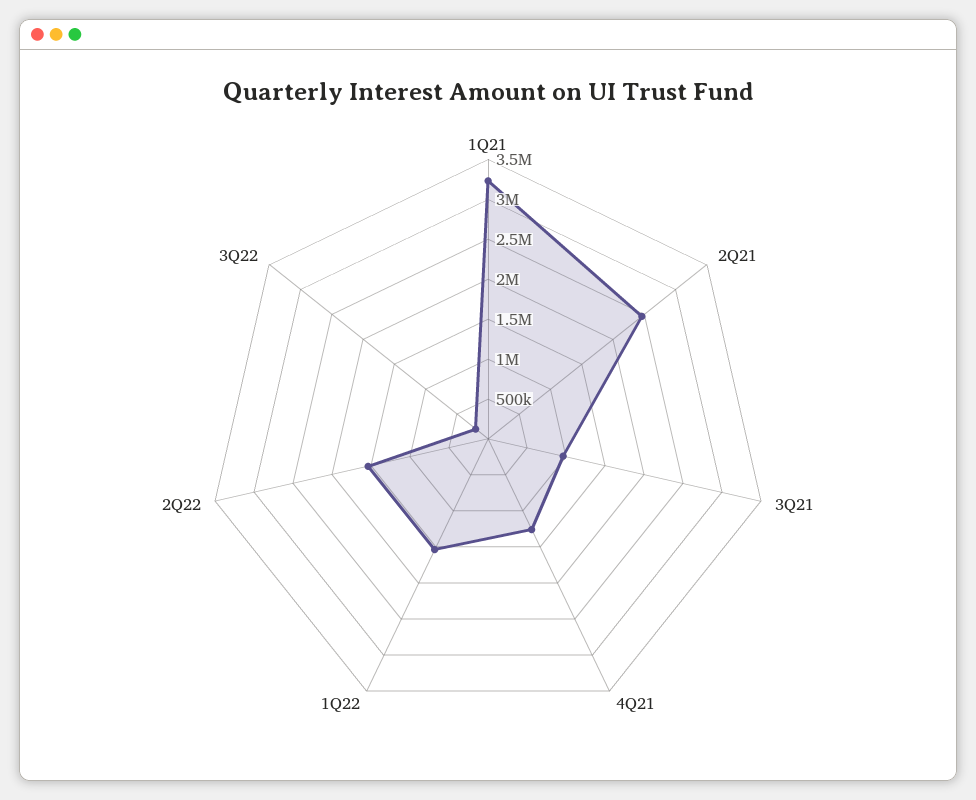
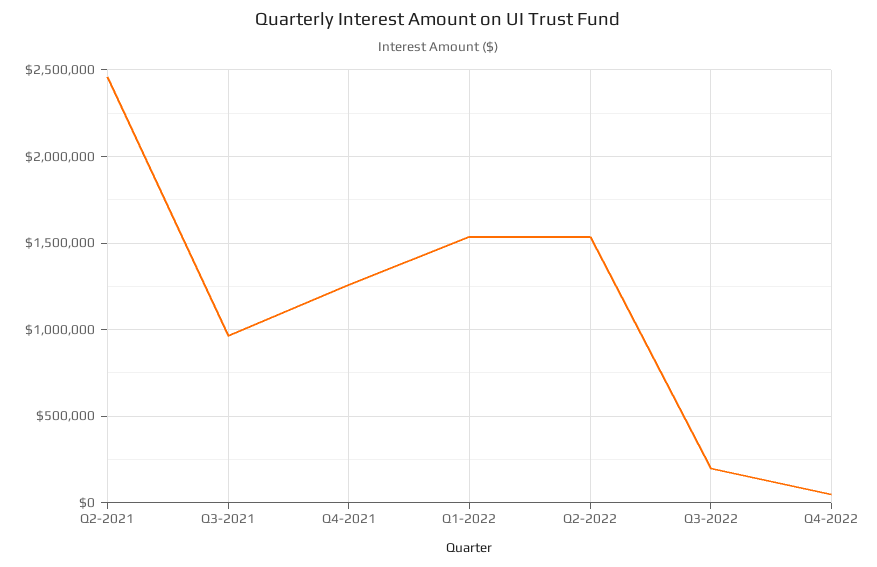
1Q21: 3250000 -> none
Q4-2022: none -> 50000

